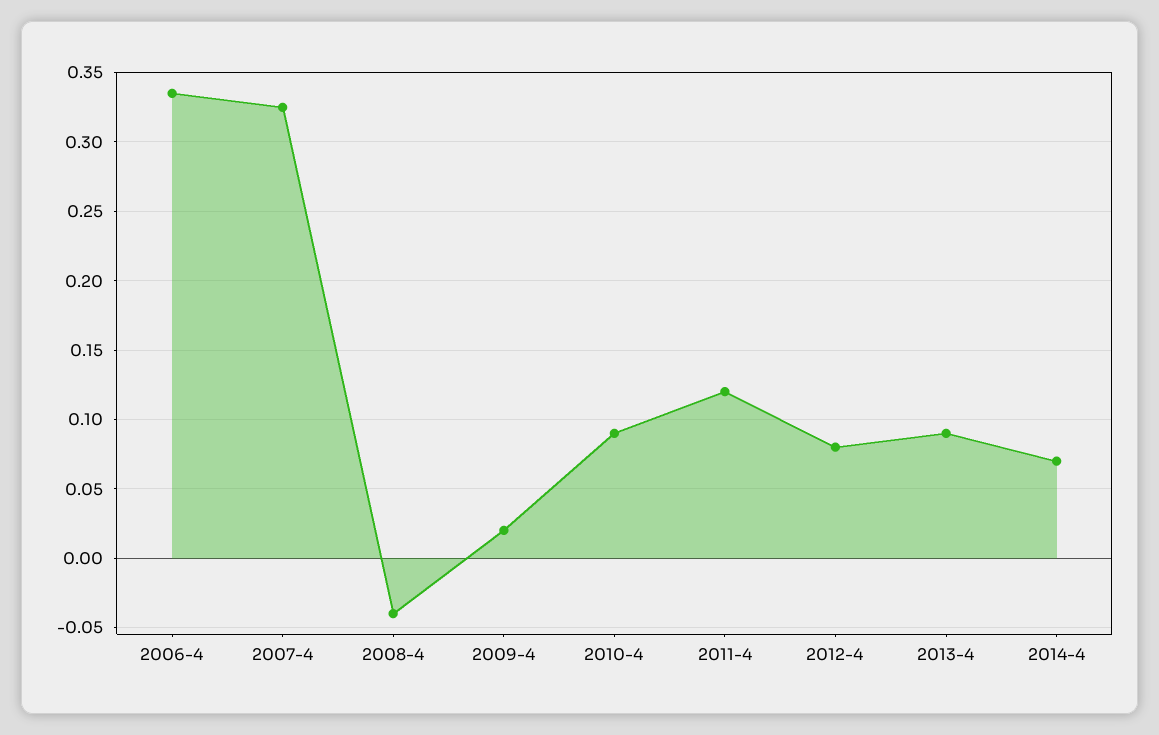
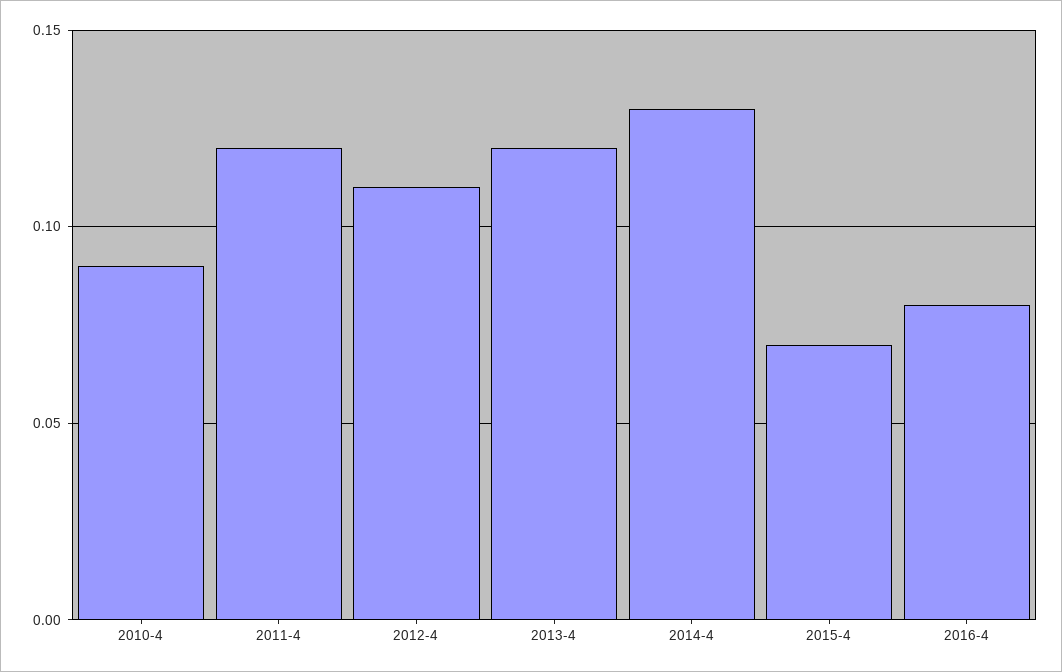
2006-4: 0.335 -> none
2007-4: 0.325 -> none
2008-4: -0.04 -> none
2009-4: 0.02 -> none
2012-4: 0.08 -> 0.11
2013-4: 0.09 -> 0.12
2014-4: 0.07 -> 0.13
2015-4: none -> 0.07
2016-4: none -> 0.08

